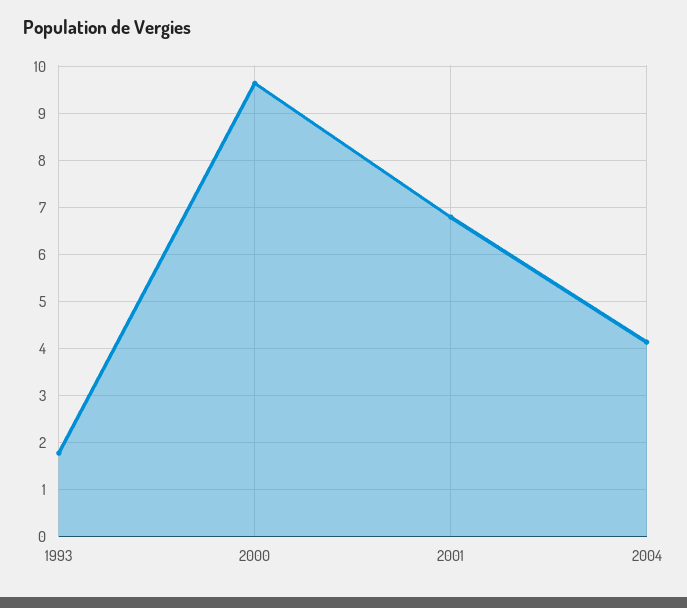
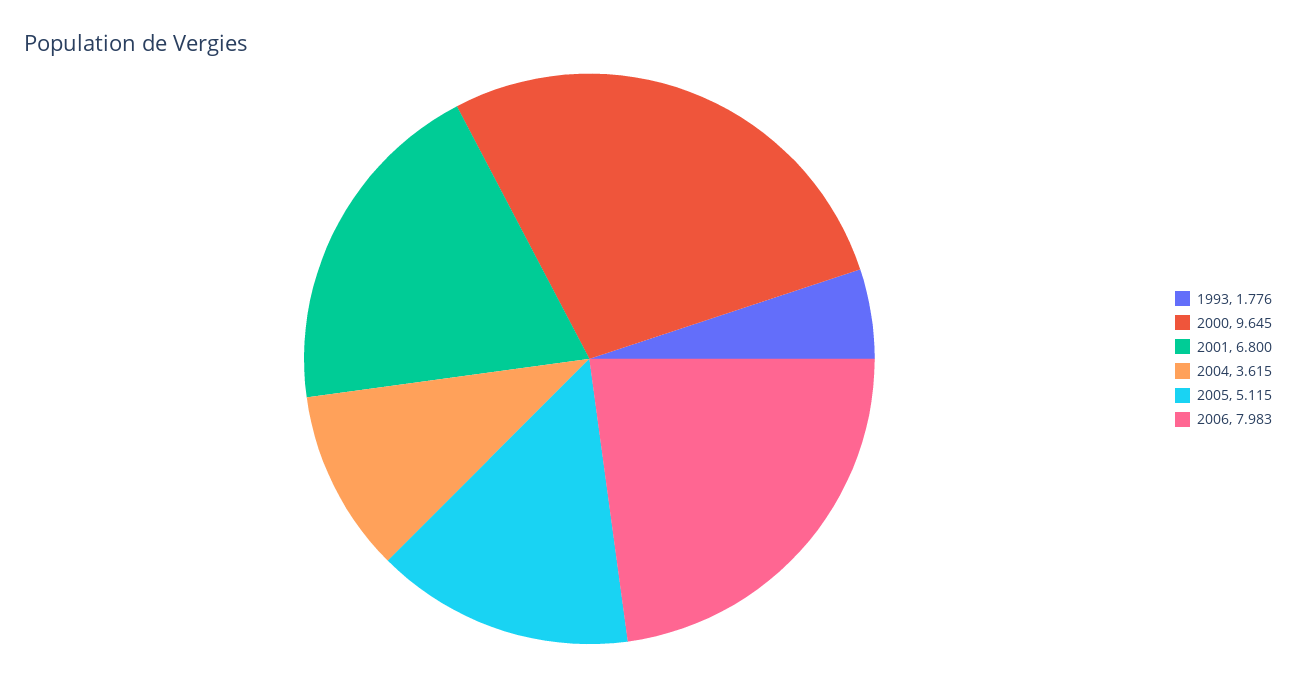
2004: 4.2 -> 3.615
2005: none -> 5.115
2006: none -> 7.983

